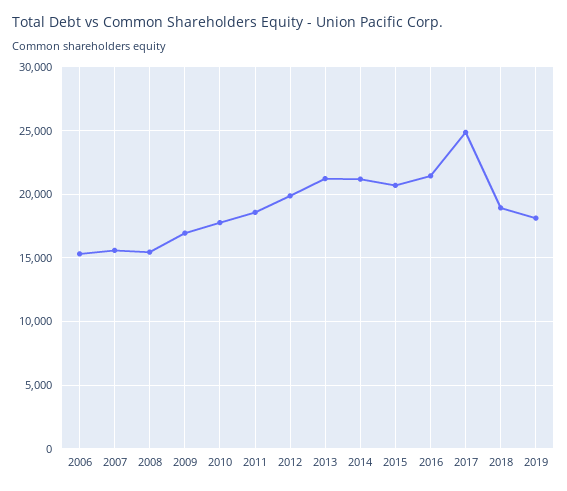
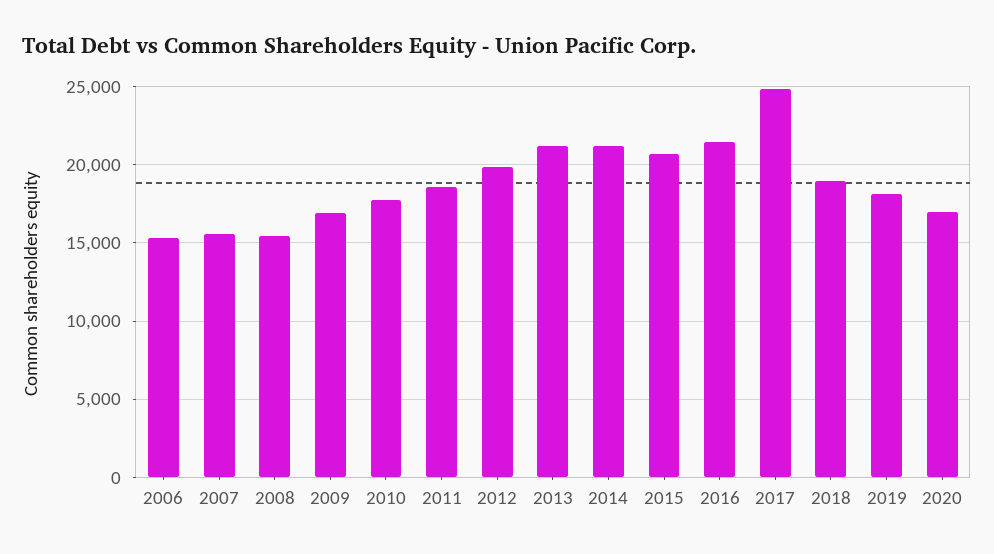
2020: none -> 17000

